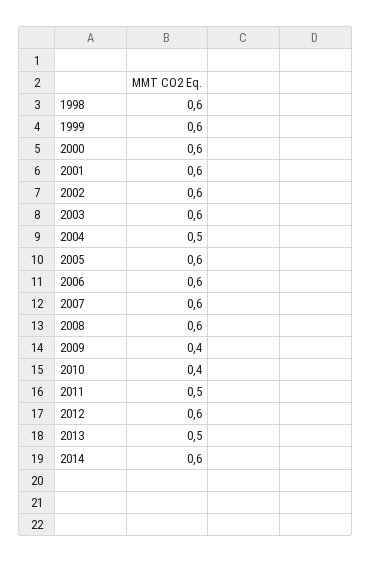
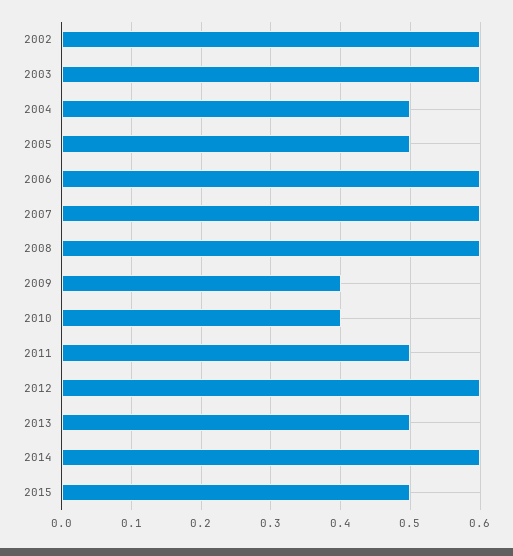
1998: 0.6 -> none
1999: 0.6 -> none
2000: 0.6 -> none
2001: 0.6 -> none
2005: 0.6 -> 0.5
2015: none -> 0.5

